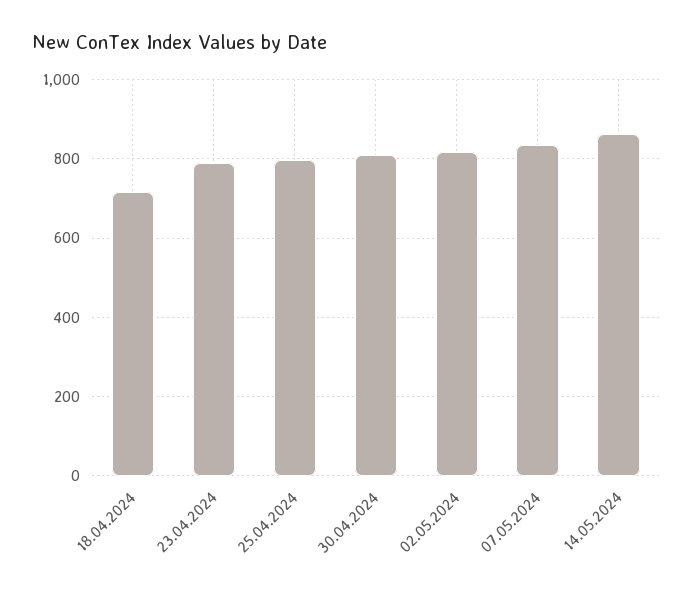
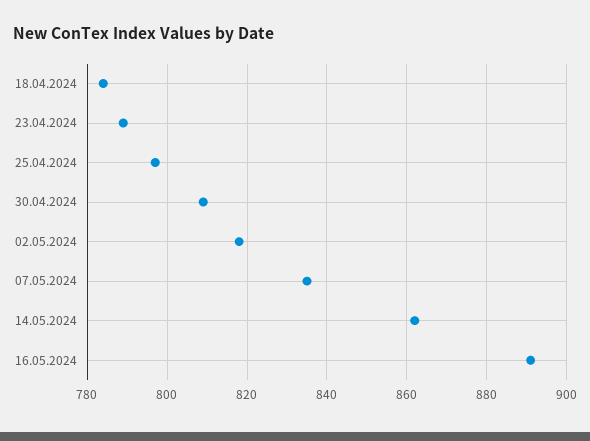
18.04.2024: 720 -> 785
16.05.2024: none -> 890

